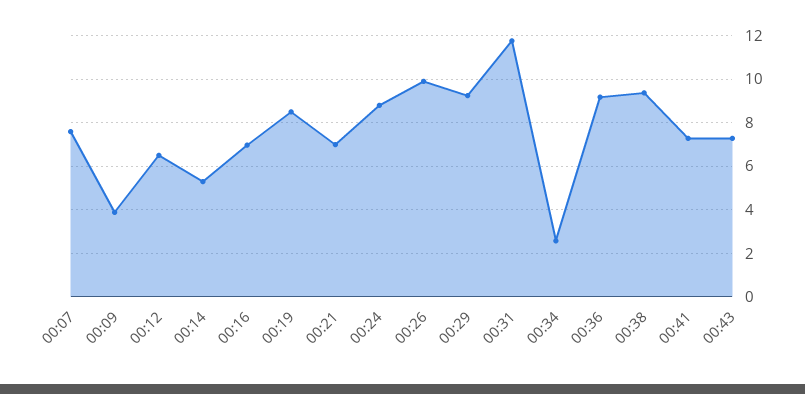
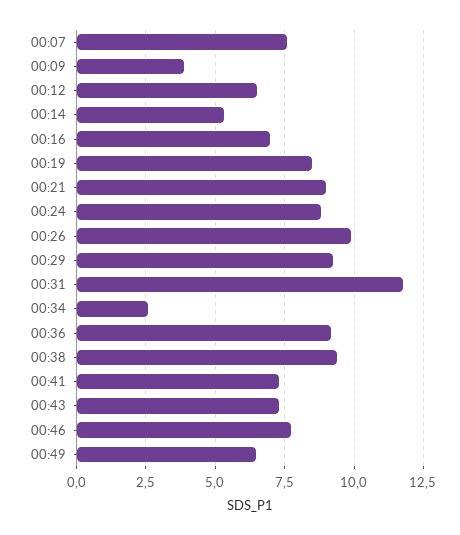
00:21: 7 -> 9
00:46: none -> 7.75
00:49: none -> 6.5

